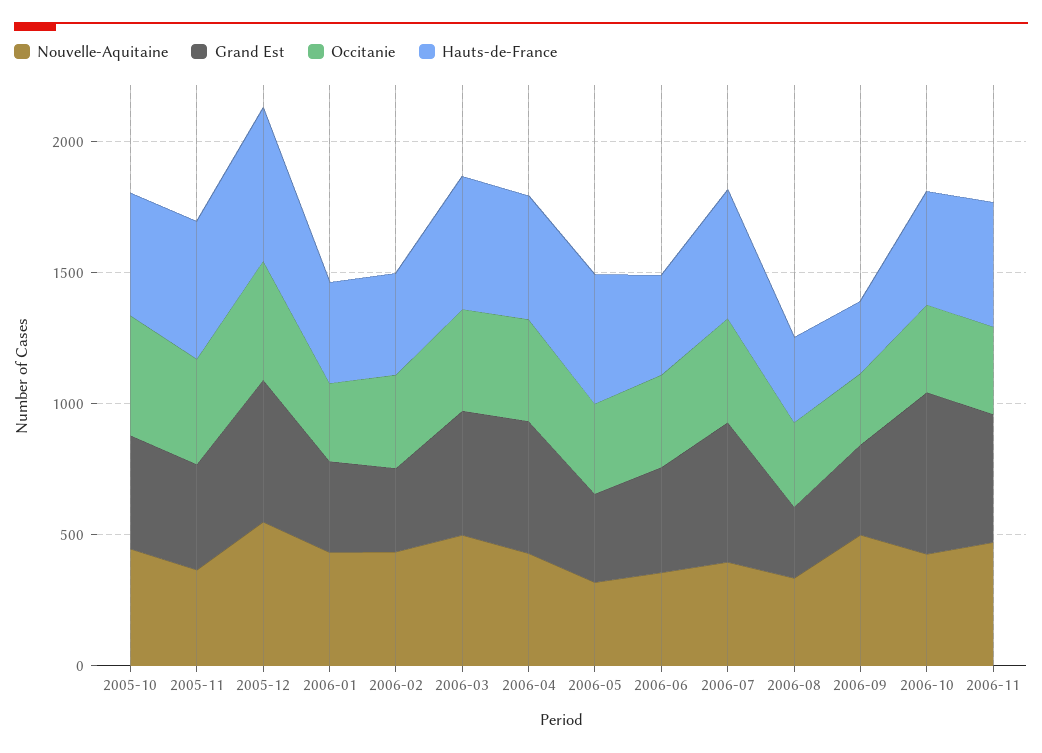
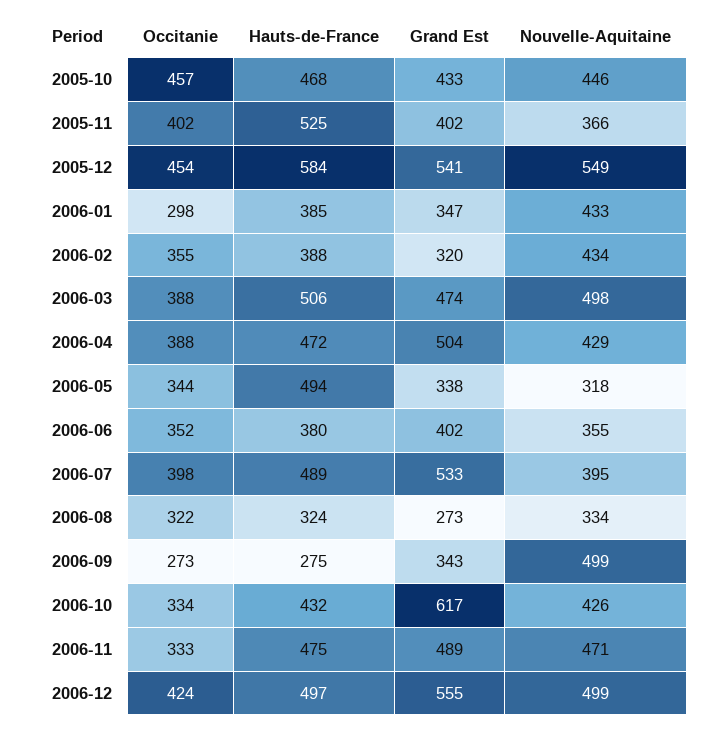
Occitanie, 2006-12: none -> 424
Hauts-de-France, 2006-12: none -> 497
Grand Est, 2006-12: none -> 555
Nouvelle-Aquitaine, 2006-12: none -> 499

